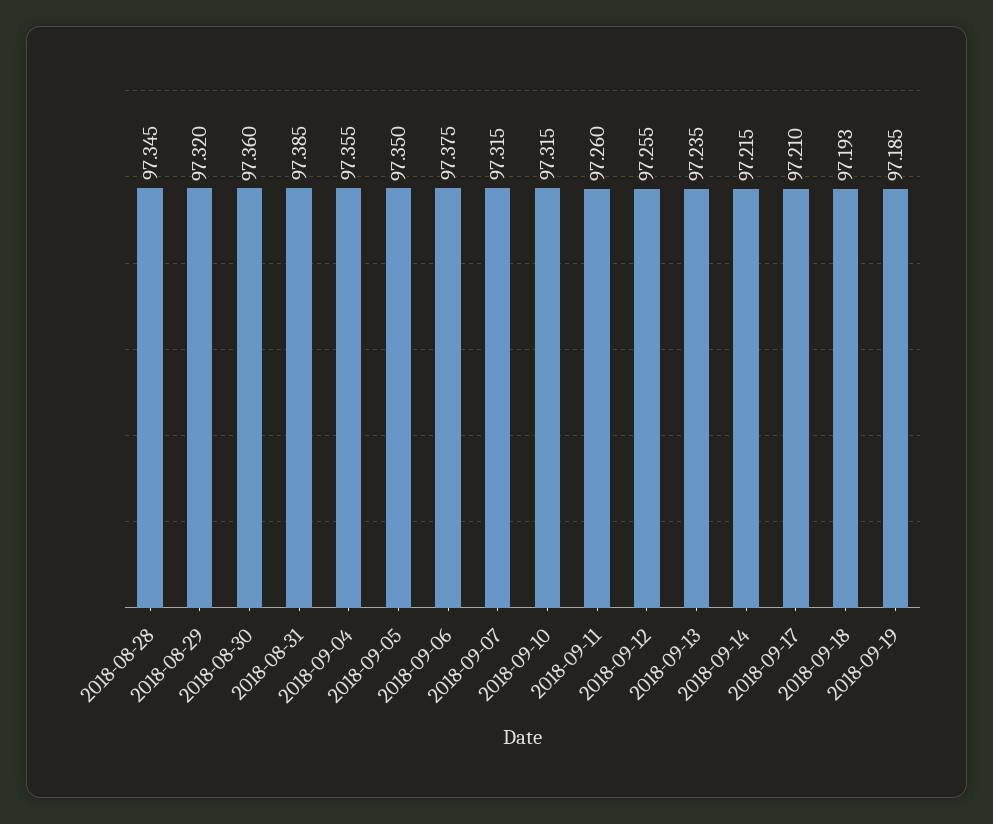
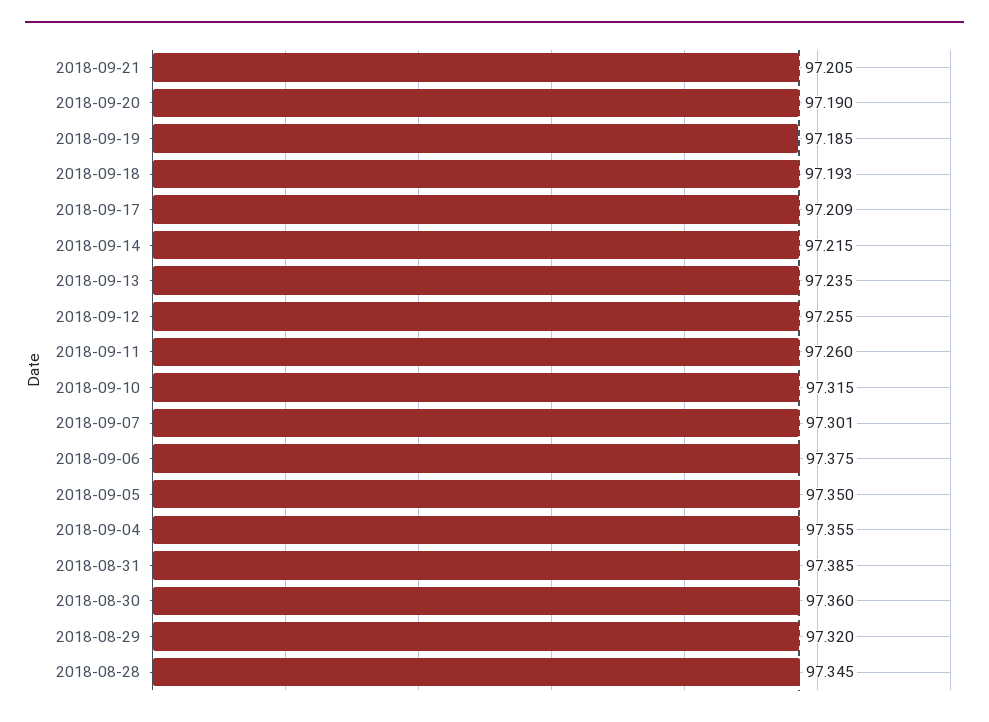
2018-09-07: 97.315 -> 97.301
2018-09-17: 97.21 -> 97.209
2018-09-21: none -> 97.205
2018-09-20: none -> 97.19

